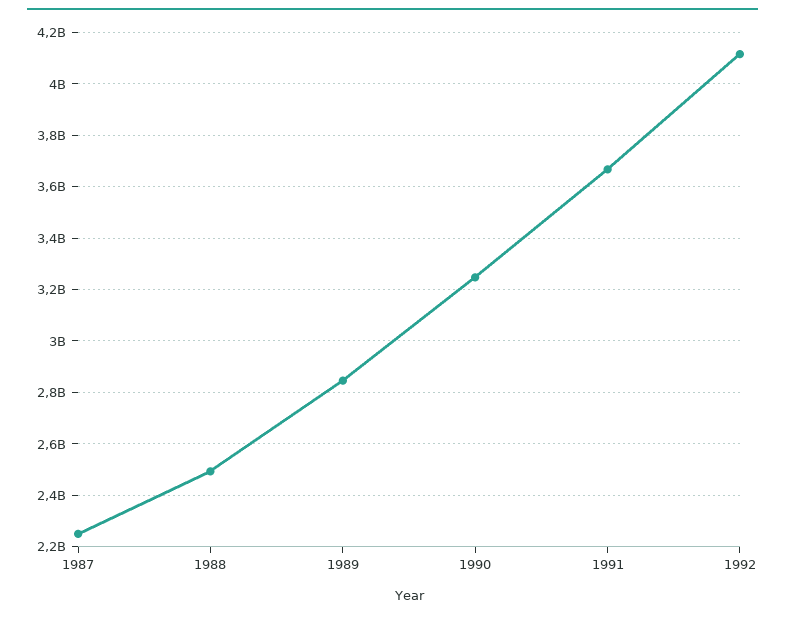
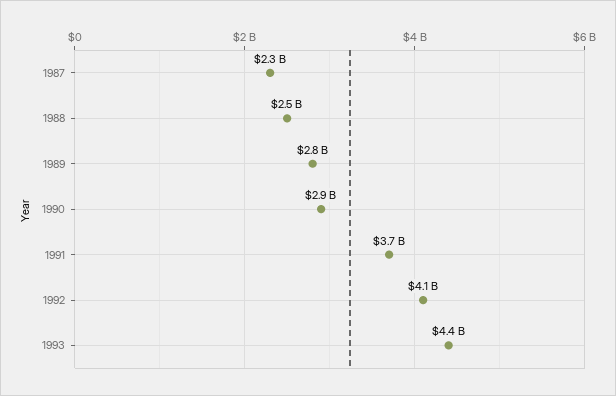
1990: 3250000000 -> 2900000000
1993: none -> 4400000000

